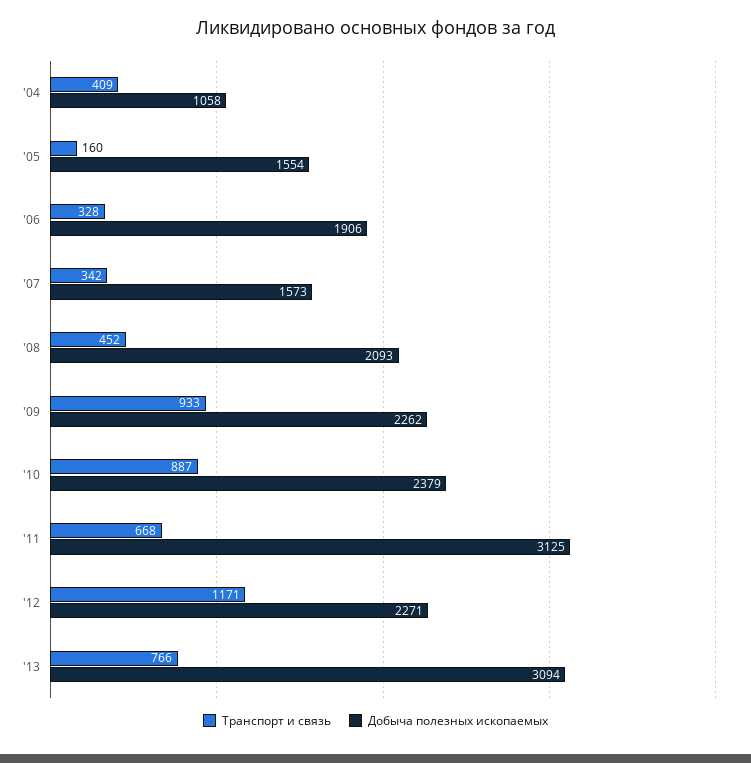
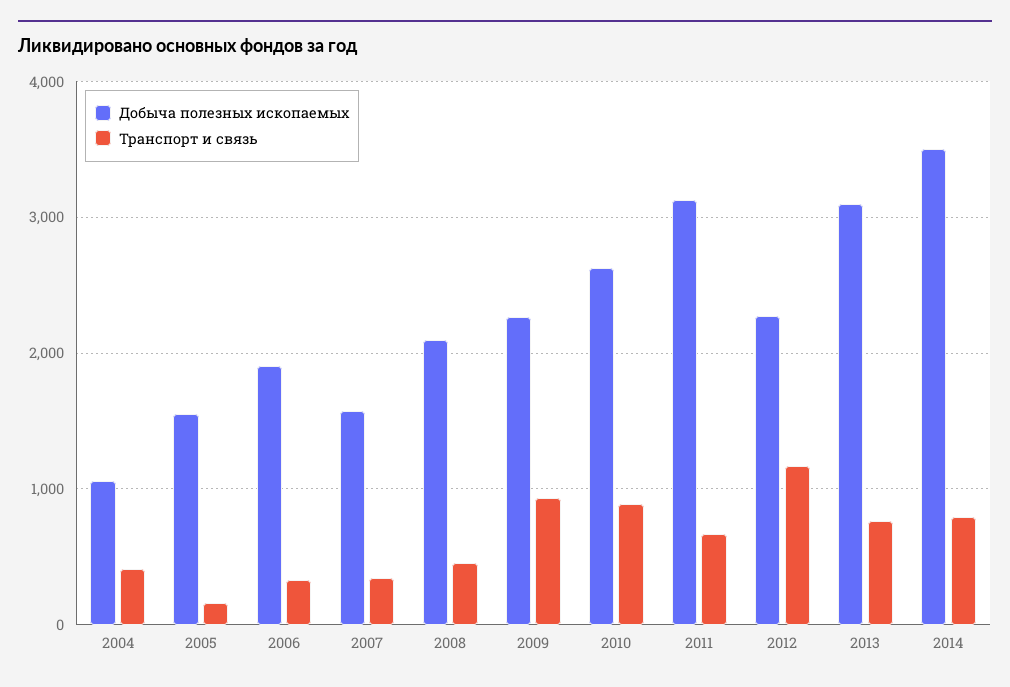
Добыча полезных ископаемых, '10: 2379 -> 2600
Добыча полезных ископаемых, 2014: none -> 3500
Транспорт и связь, 2014: none -> 800

